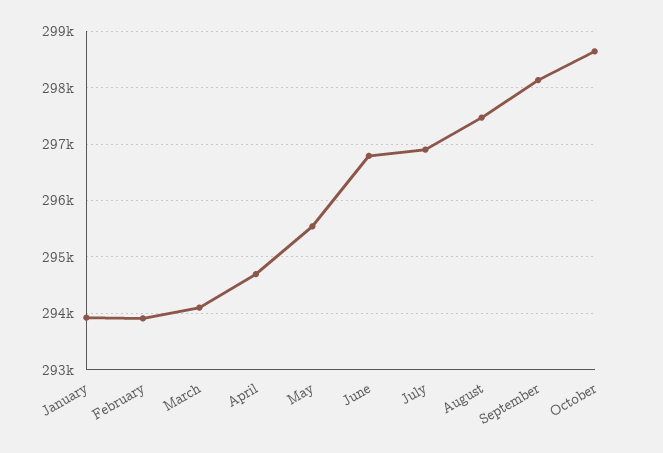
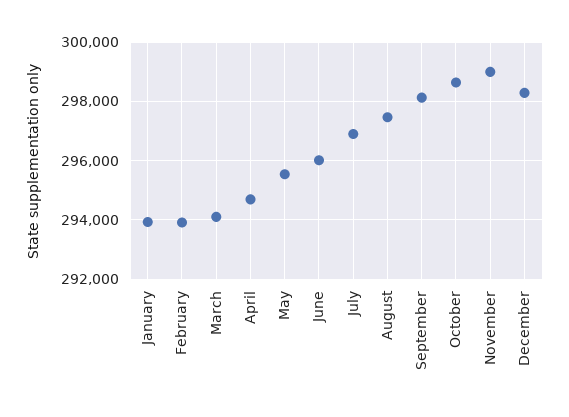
June: 296800 -> 296000
November: none -> 299000
December: none -> 298250

